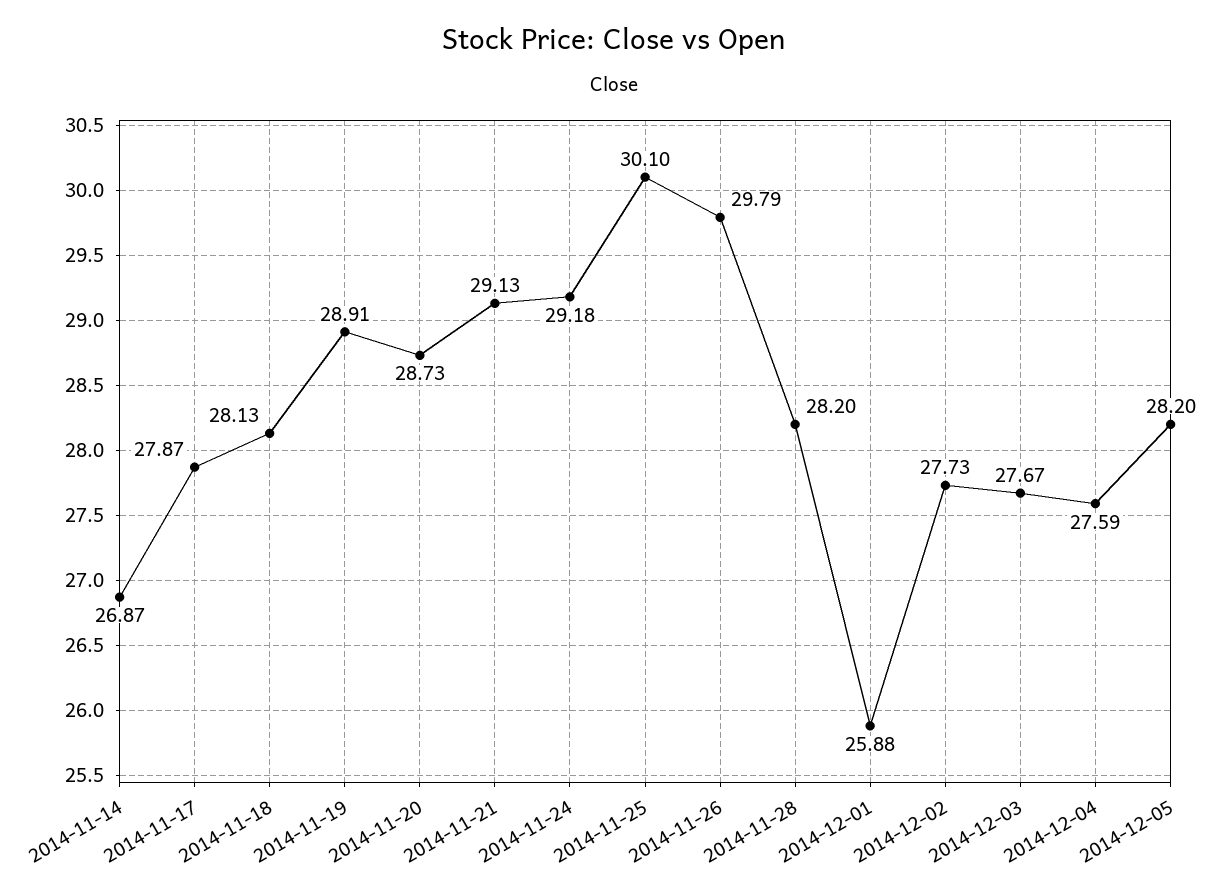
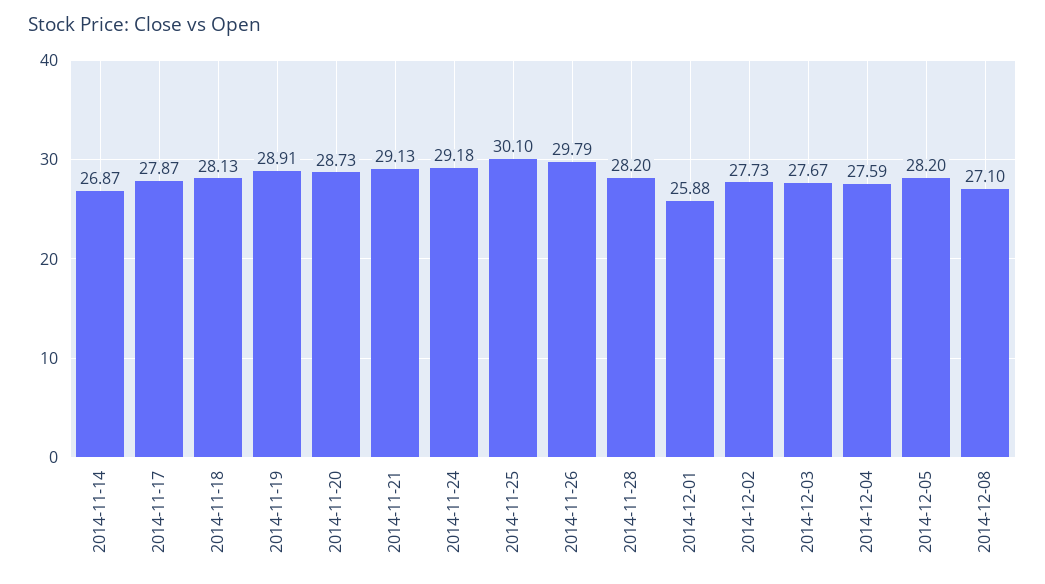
2014-12-08: none -> 27.1

